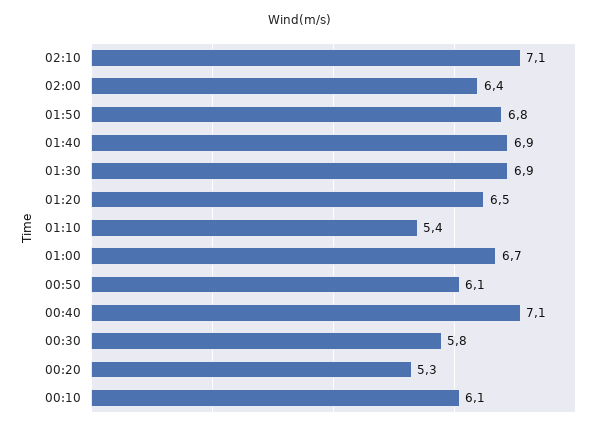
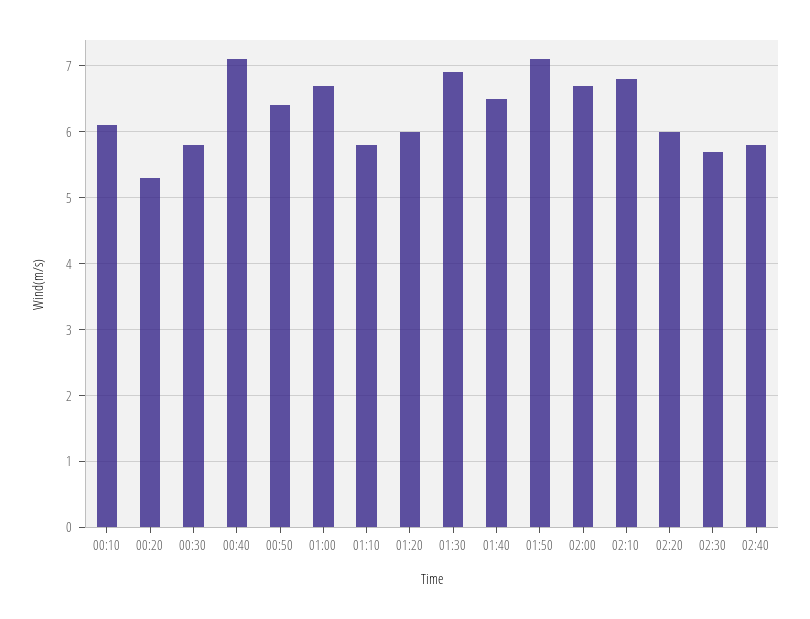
02:10: 7.1 -> 6.8
02:00: 6.4 -> 6.7
01:50: 6.8 -> 7.1
01:40: 6.9 -> 6.5
01:20: 6.5 -> 6
01:10: 5.4 -> 5.8
00:50: 6.1 -> 6.4
02:20: none -> 6
02:30: none -> 5.7
02:40: none -> 5.8

